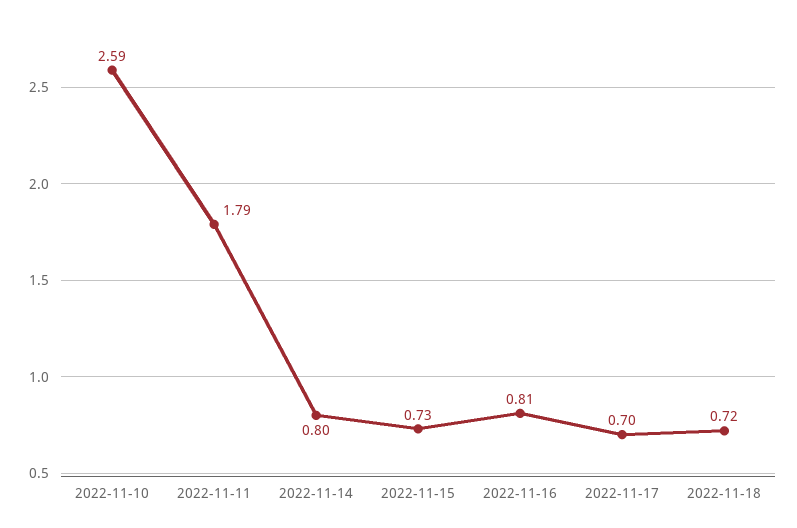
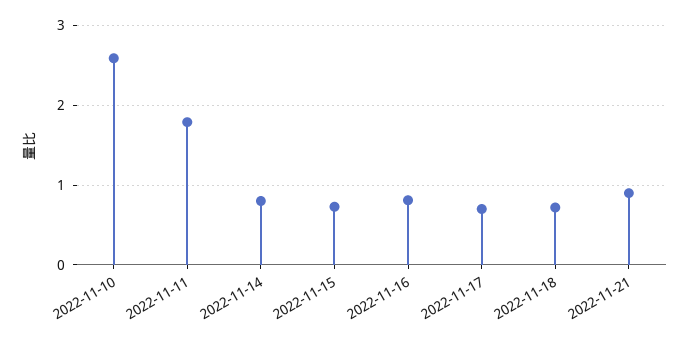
2022-11-21: none -> 0.9

